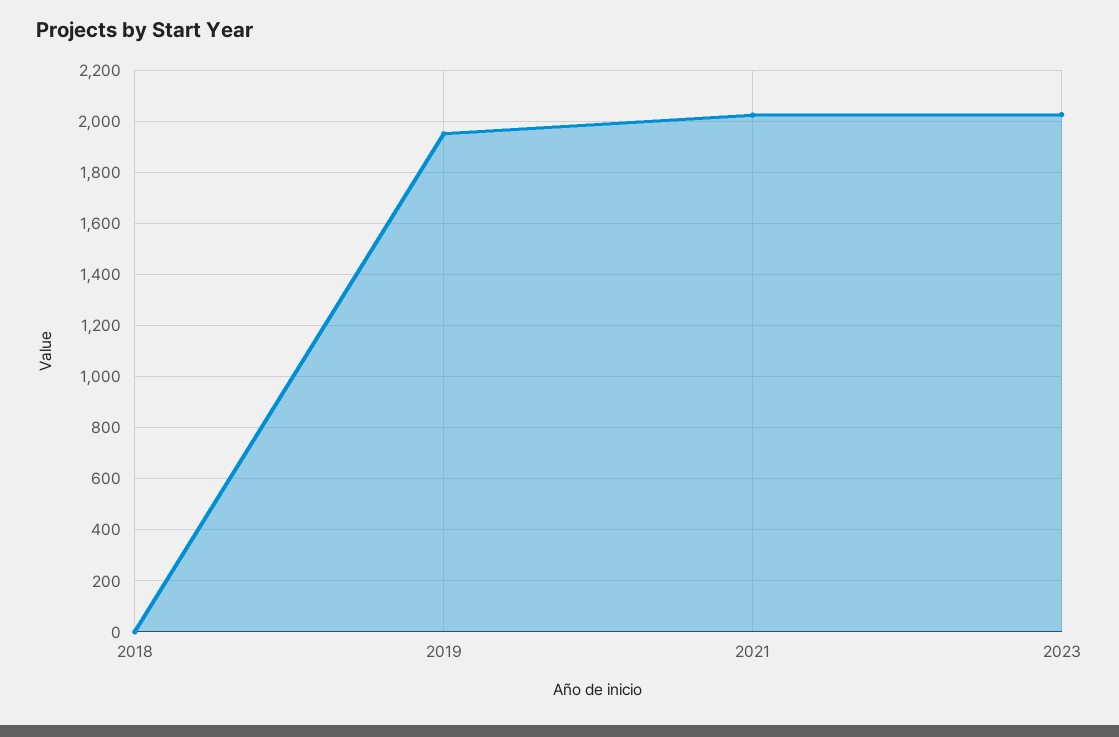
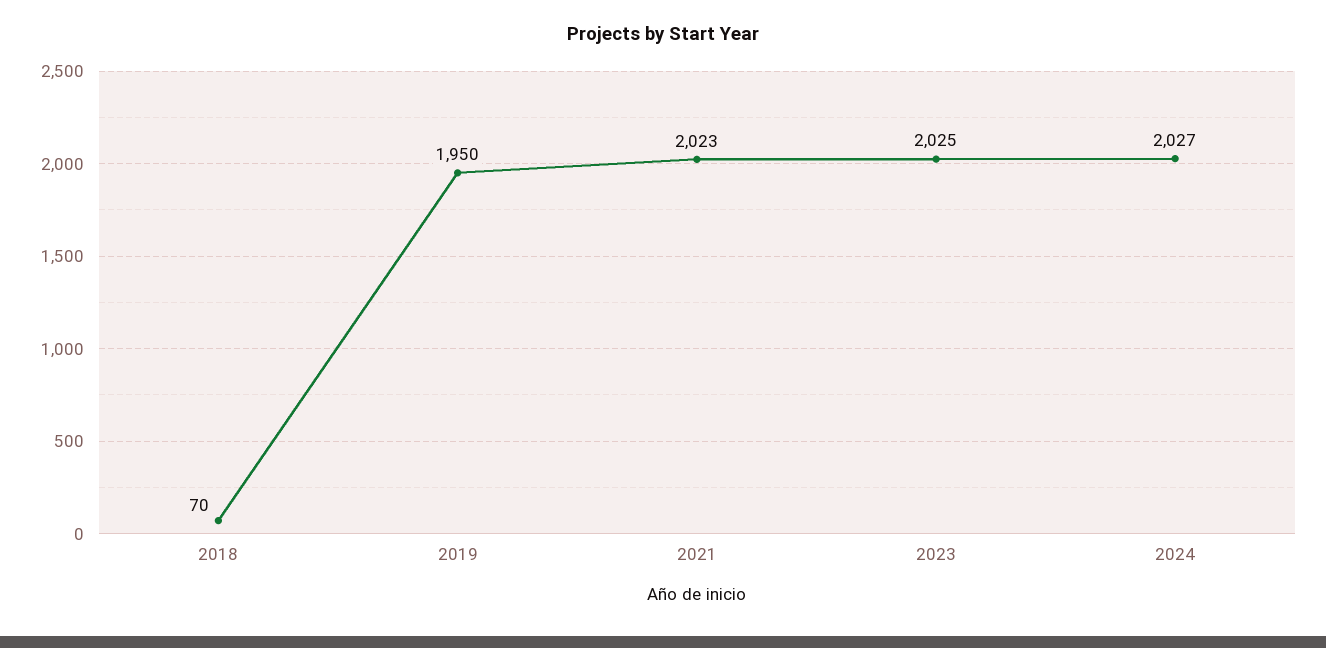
2018: 0 -> 70
2024: none -> 2027

